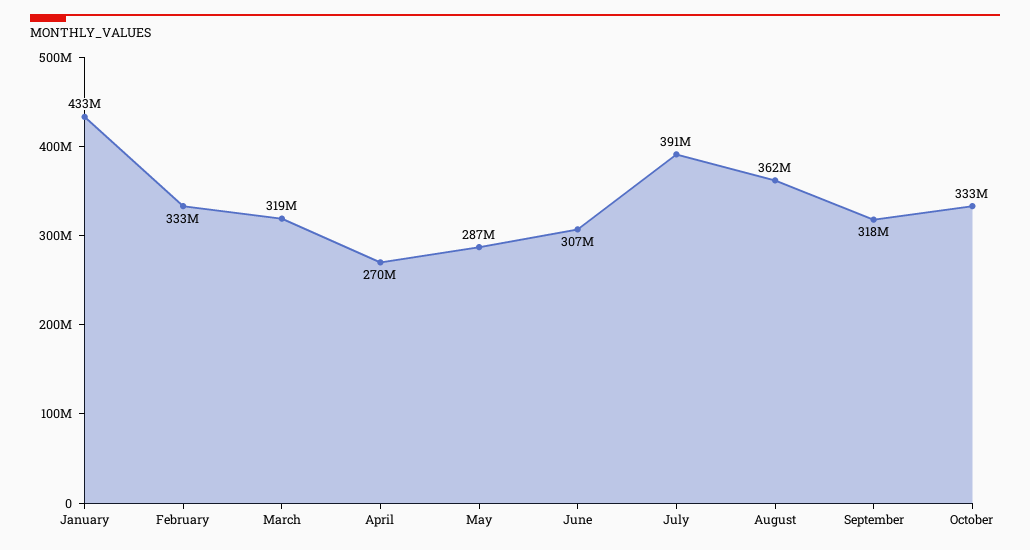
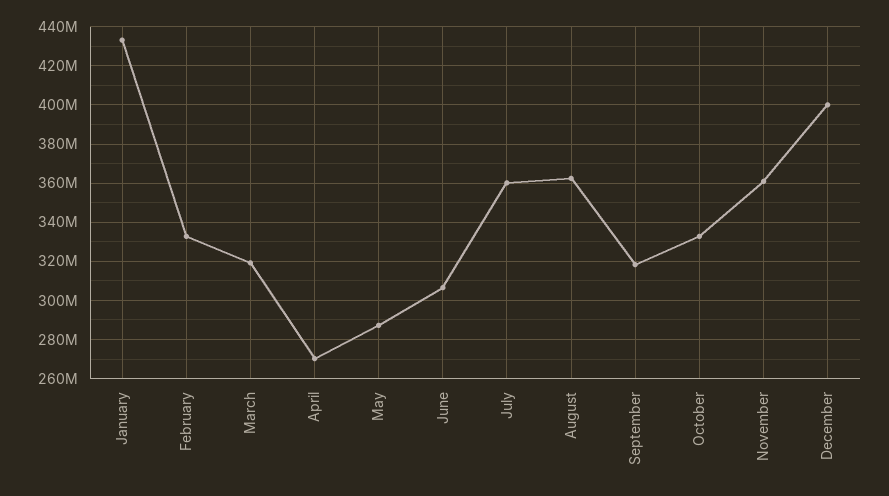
July: 391000000 -> 360000000
November: none -> 360000000
December: none -> 400000000

